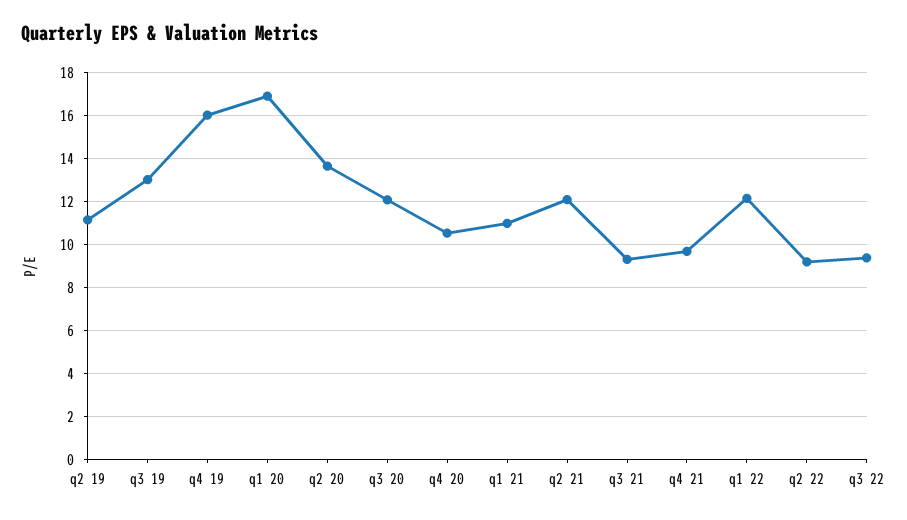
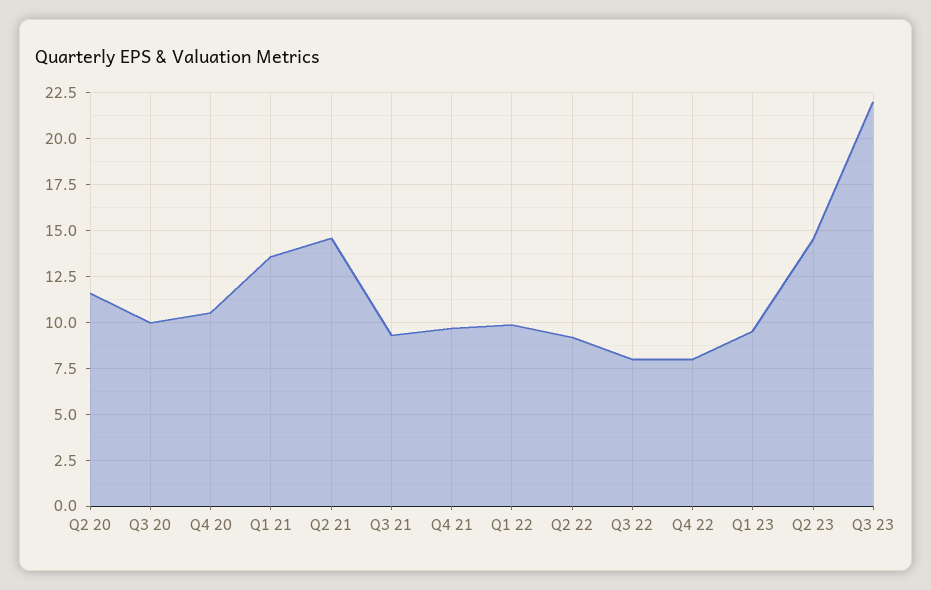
q2 19: 11 -> none
q3 19: 13 -> none
q4 19: 16 -> none
q1 20: 17 -> none
q2 20: 13.5 -> 11.5
q3 20: 12 -> 10
q1 21: 11 -> 13.5
q2 21: 12 -> 14.5
q1 22: 12 -> 10
q3 22: 9.5 -> 8
Q4 22: none -> 8
Q1 23: none -> 9.5
Q2 23: none -> 14.5
Q3 23: none -> 22

